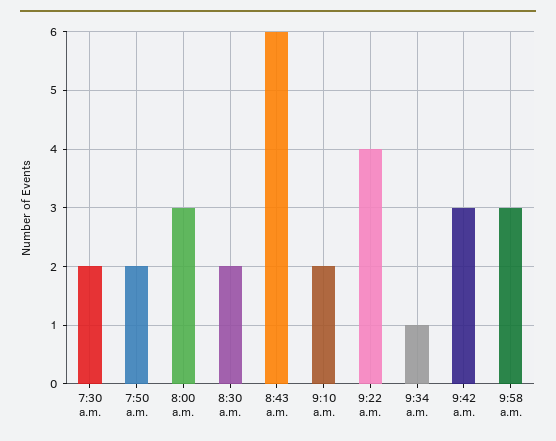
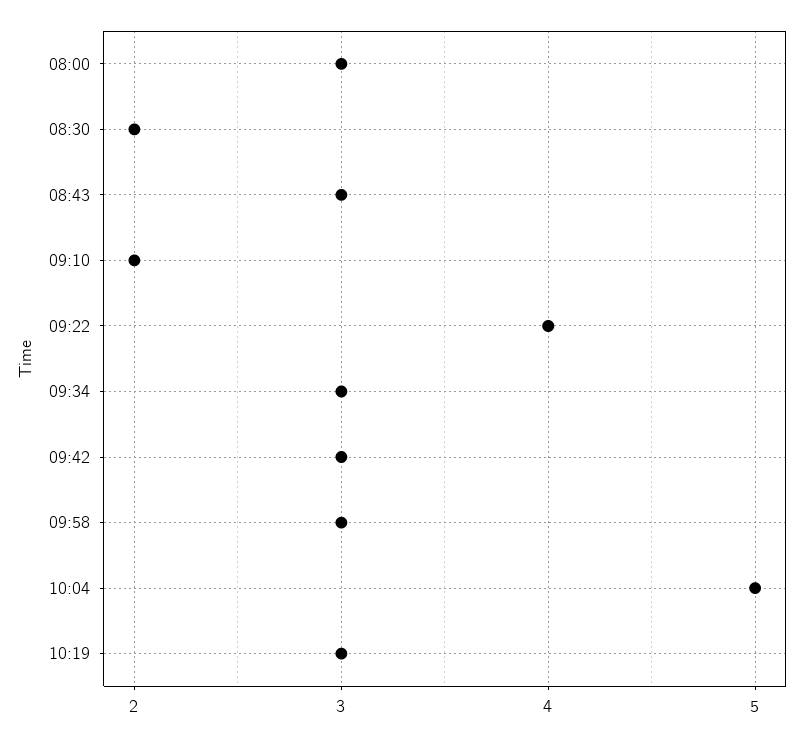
7:30 a.m.: 2 -> none
7:50 a.m.: 2 -> none
8:43 a.m.: 6 -> 3
9:34 a.m.: 1 -> 3
10:04: none -> 5
10:19: none -> 3

